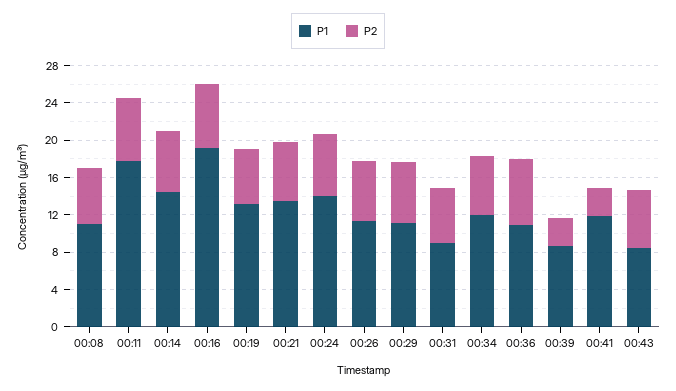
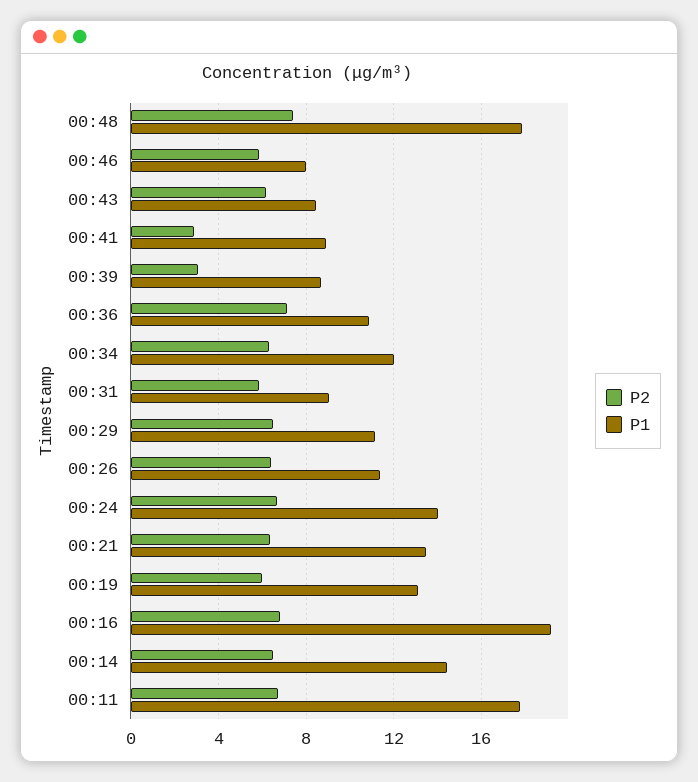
P1, 00:08: 11 -> none
P2, 00:08: 6 -> none
P1, 00:41: 12 -> 9
P2, 00:48: none -> 7.5
P1, 00:48: none -> 18
P2, 00:46: none -> 6
P1, 00:46: none -> 8

